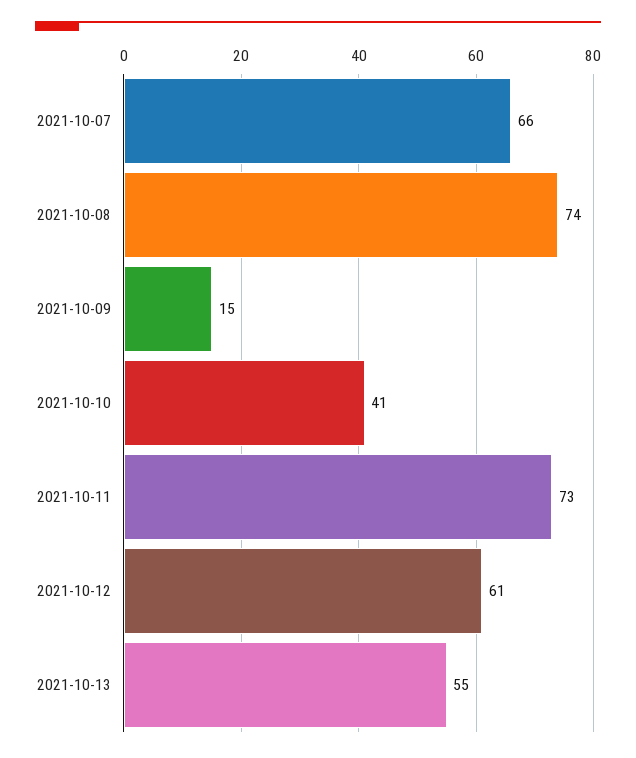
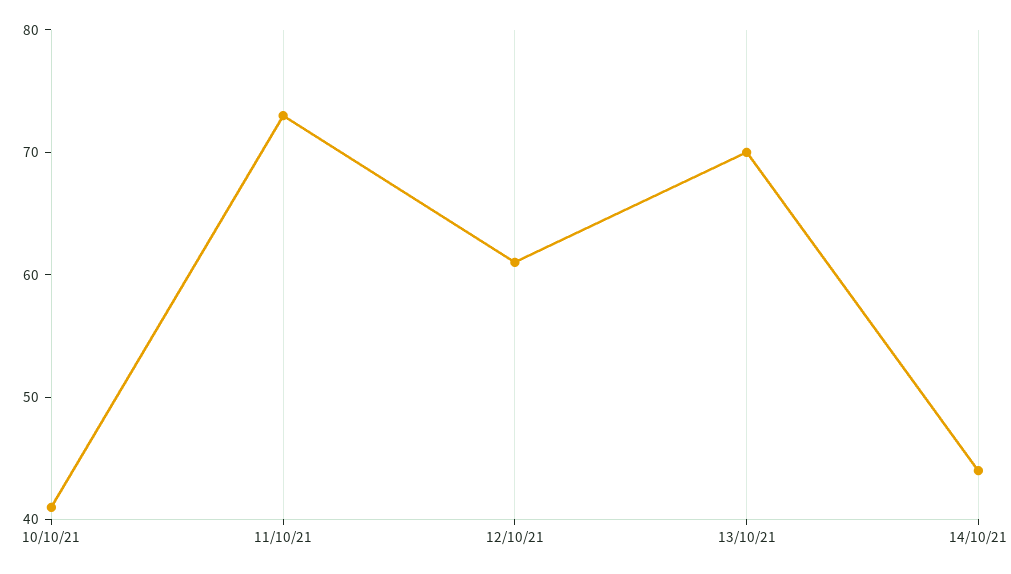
2021-10-07: 66 -> none
2021-10-08: 74 -> none
2021-10-09: 15 -> none
2021-10-13: 55 -> 70
14/10/21: none -> 44

